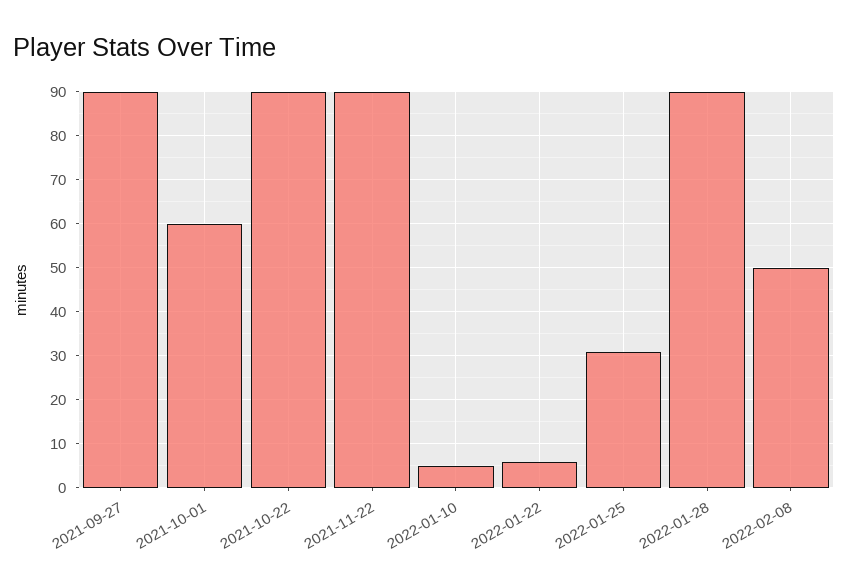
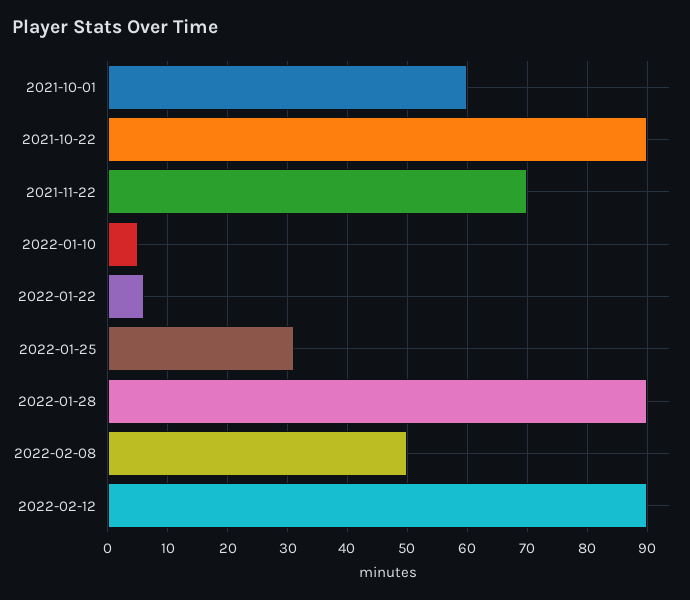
2021-09-27: 90 -> none
2021-11-22: 90 -> 70
2022-02-12: none -> 90

